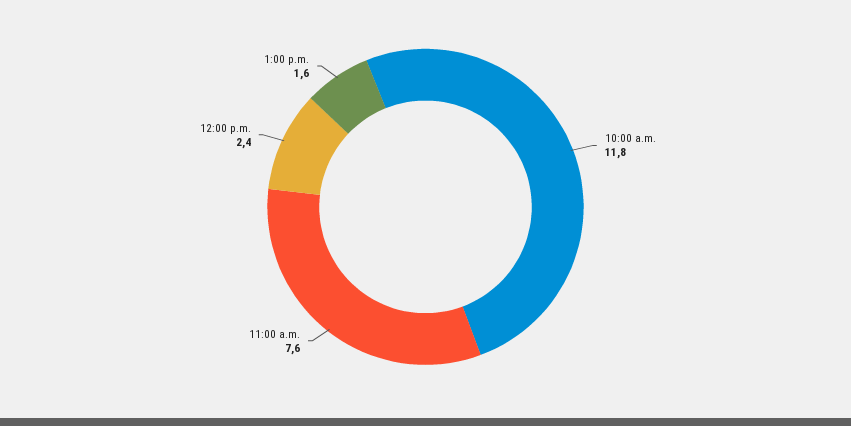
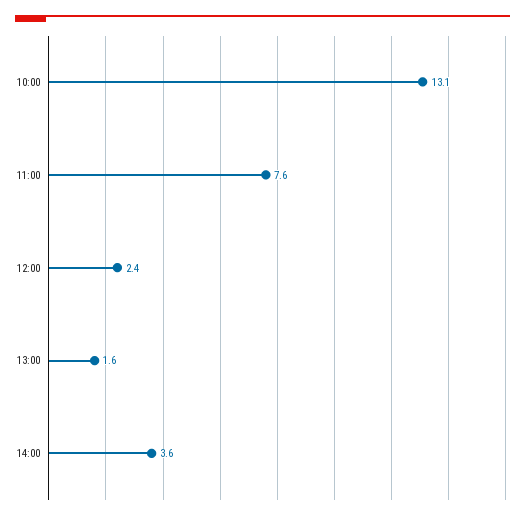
10:00 a.m.: 11.8 -> 13.1
14:00: none -> 3.6

